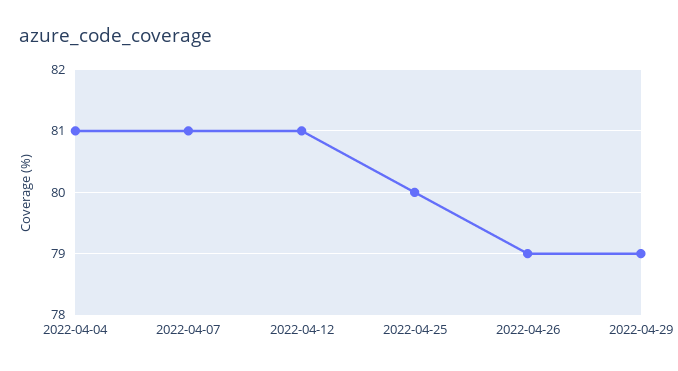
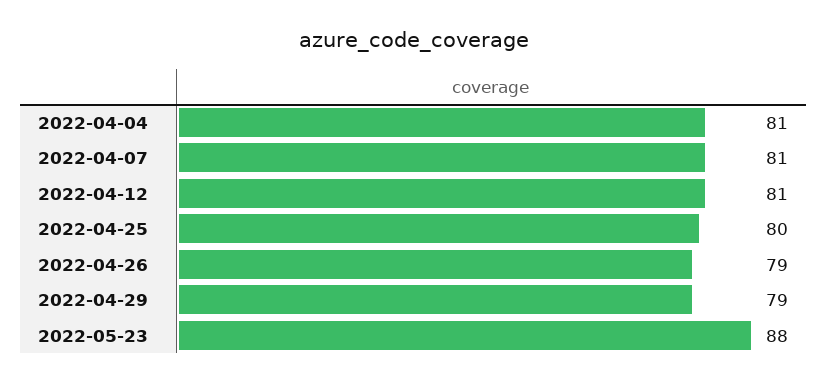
2022-05-23: none -> 88

